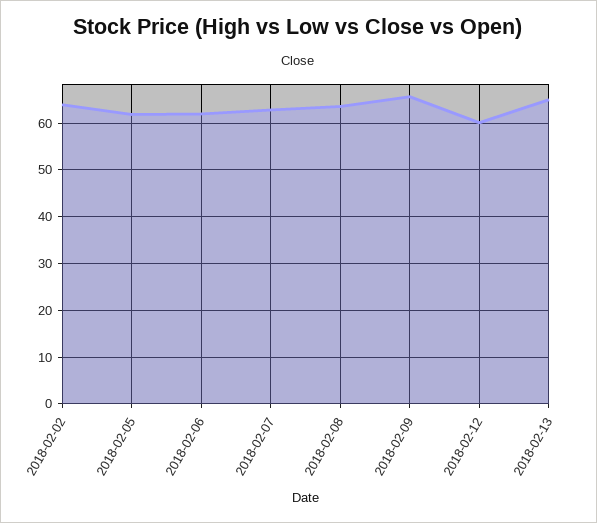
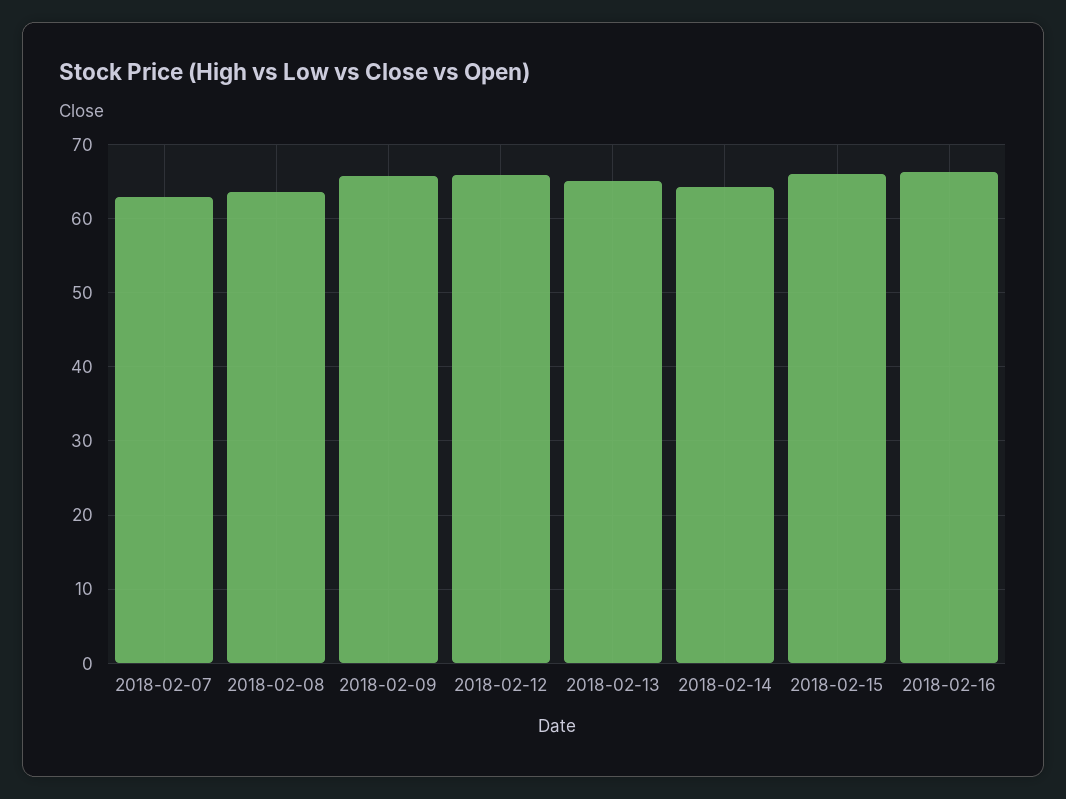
2018-02-02: 64 -> none
2018-02-05: 62 -> none
2018-02-06: 62 -> none
2018-02-12: 60 -> 66
2018-02-14: none -> 64
2018-02-15: none -> 66
2018-02-16: none -> 66

